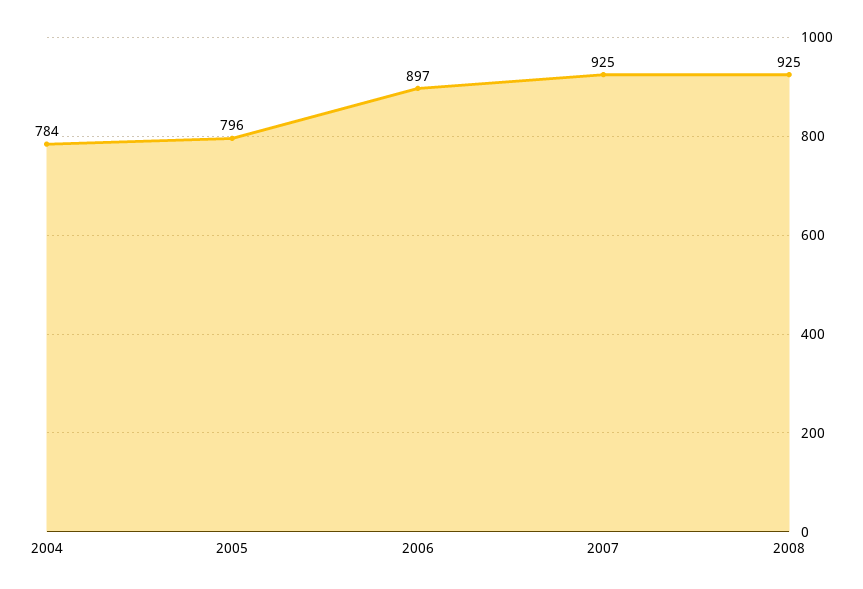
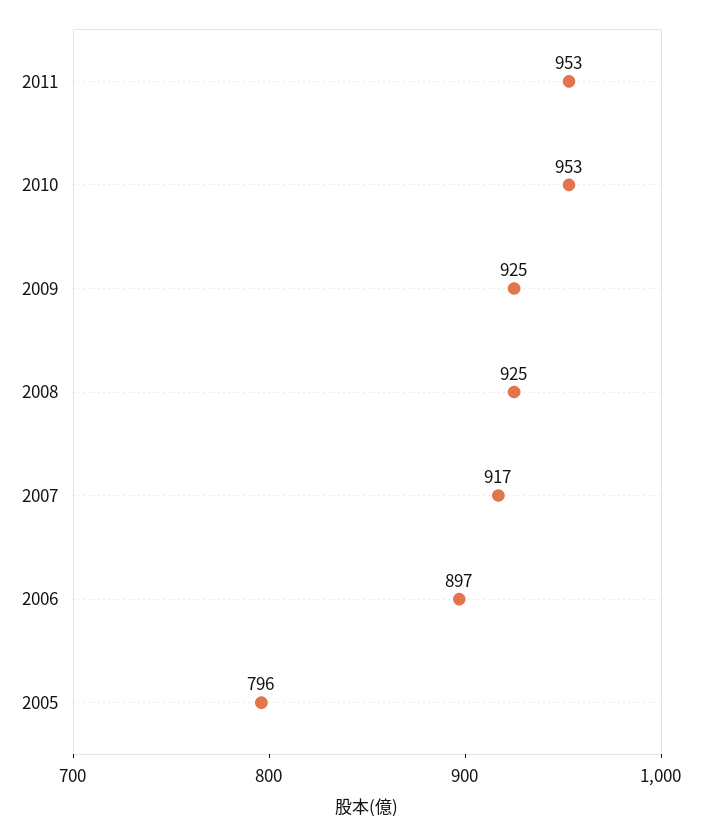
2004: 784 -> none
2007: 925 -> 917
2011: none -> 953
2010: none -> 953
2009: none -> 925

